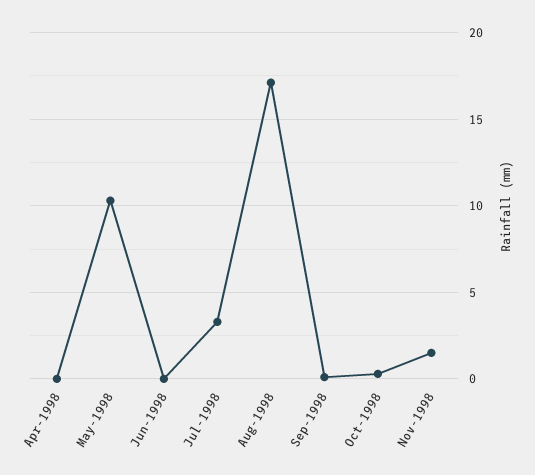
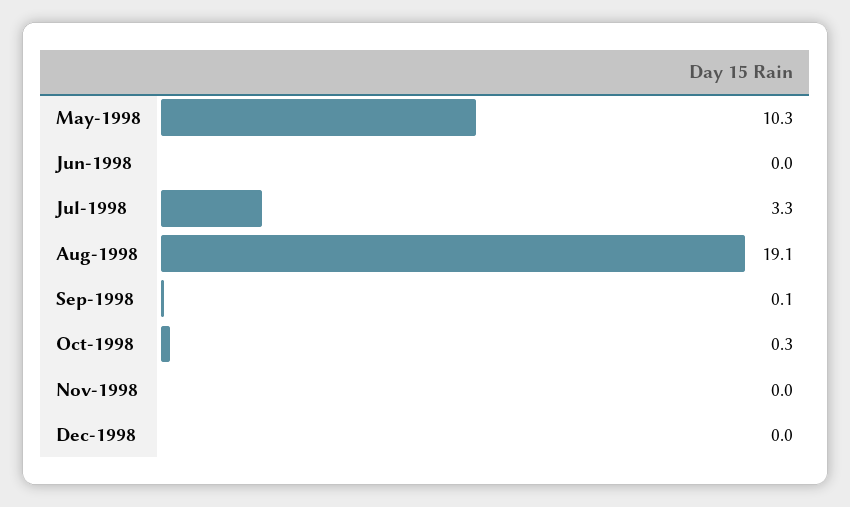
Apr-1998: 0 -> none
Aug-1998: 17 -> 19.1
Nov-1998: 1.5 -> 0
Dec-1998: none -> 0

